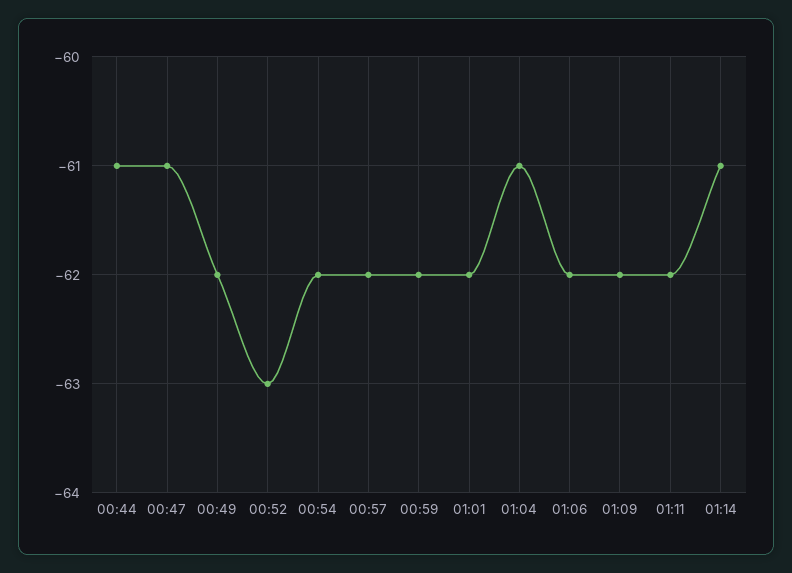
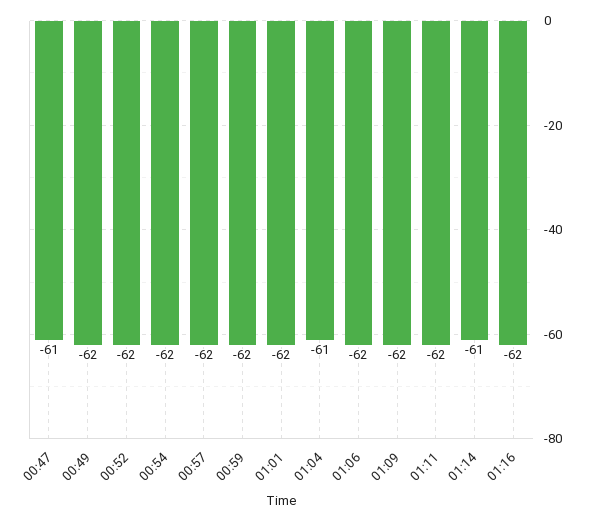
00:44: -61 -> none
00:52: -63 -> -62
01:16: none -> -62

